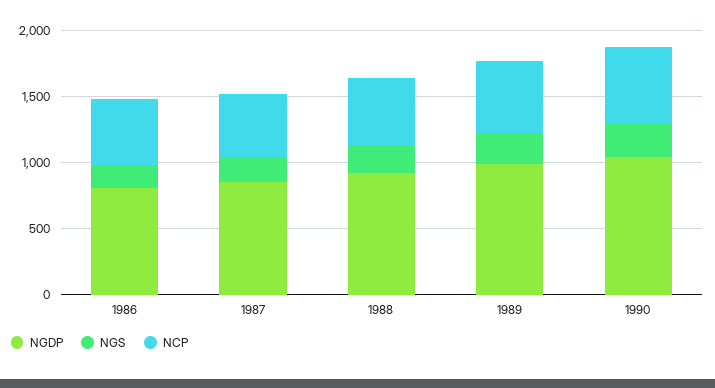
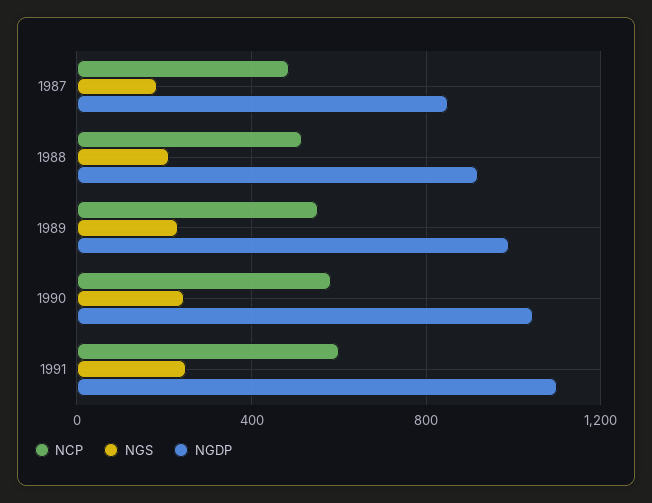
NGDP, 1986: 800 -> none
NGS, 1986: 200 -> none
NCP, 1986: 500 -> none
NCP, 1991: none -> 600
NGS, 1991: none -> 250
NGDP, 1991: none -> 1100

